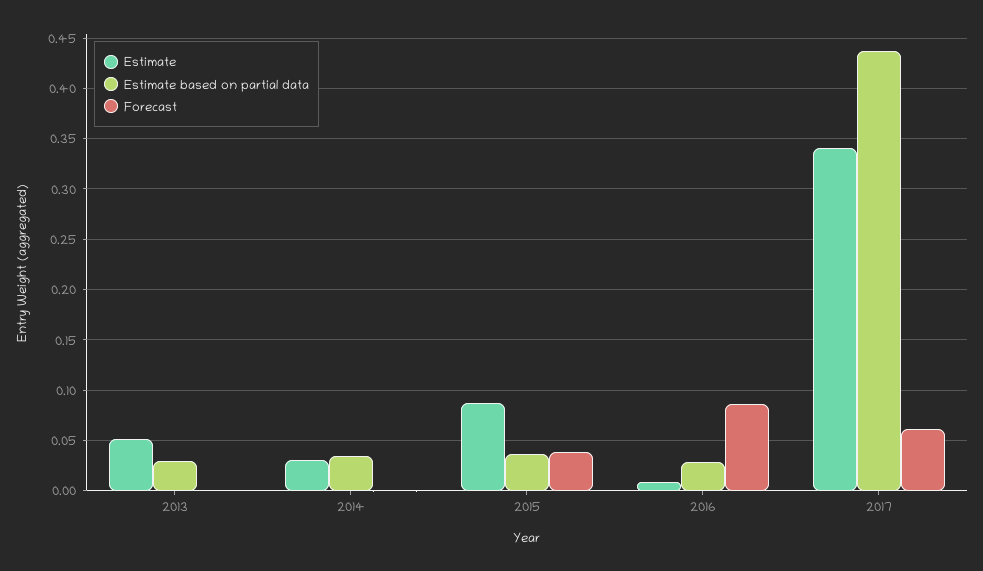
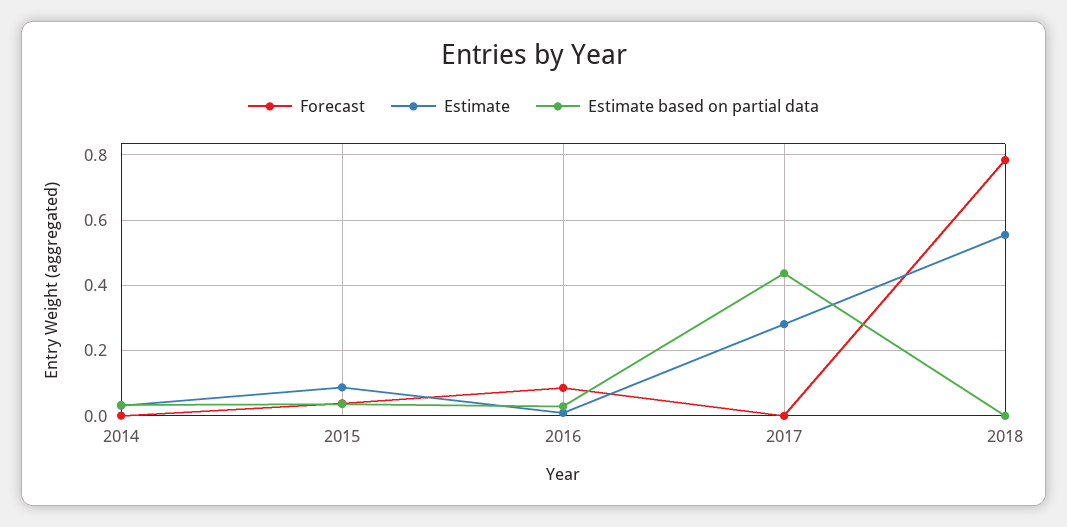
Estimate, 2013: 0.05 -> none
Estimate based on partial data, 2013: 0.03 -> none
Forecast, 2013: 0 -> none
Estimate, 2017: 0.34 -> 0.28
Forecast, 2017: 0.06 -> 0
Forecast, 2018: none -> 0.78
Estimate, 2018: none -> 0.56
Estimate based on partial data, 2018: none -> 0

